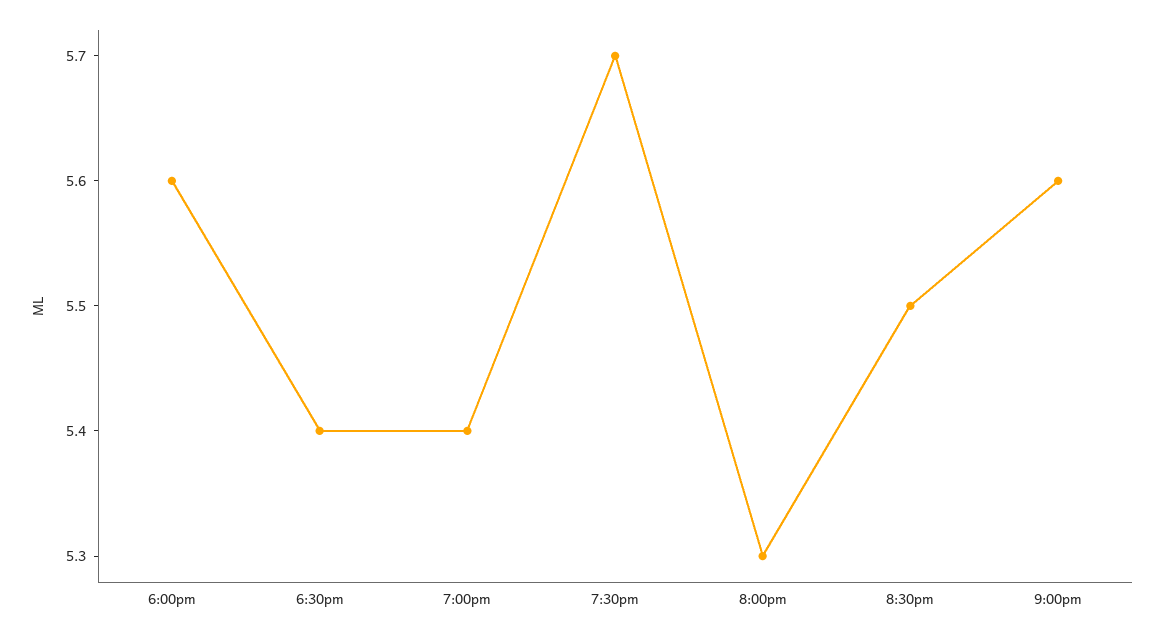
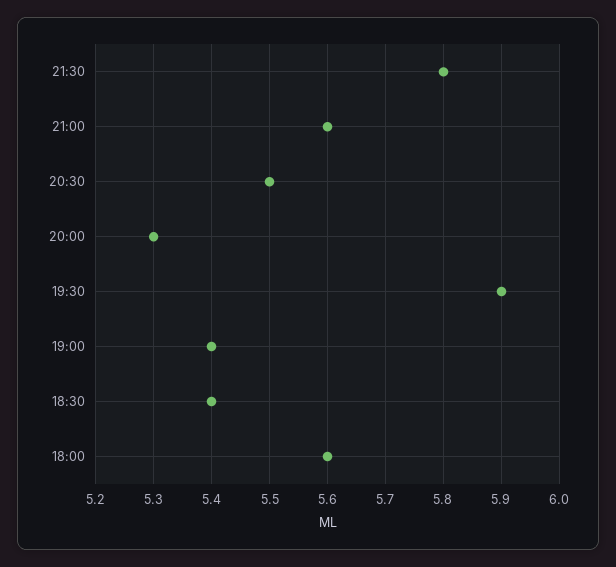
7:30pm: 5.7 -> 5.9
21:30: none -> 5.8

